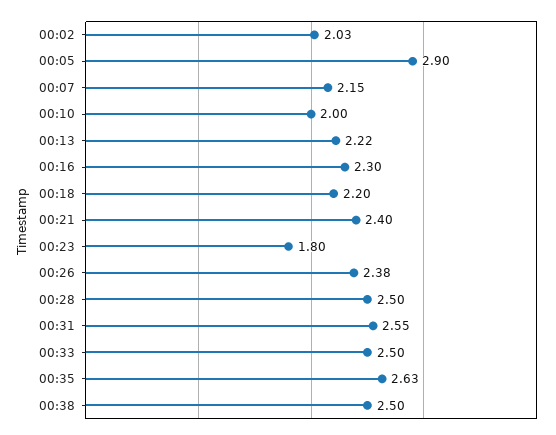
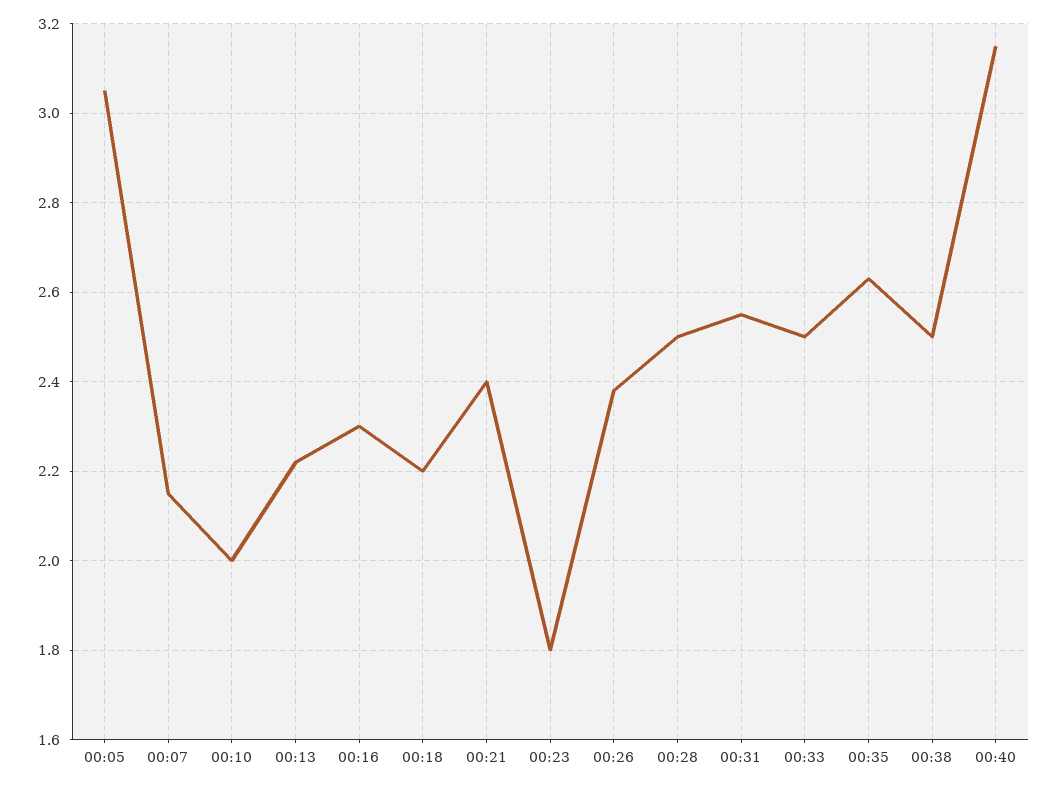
00:02: 2.03 -> none
00:05: 2.9 -> 3.05
00:40: none -> 3.15

